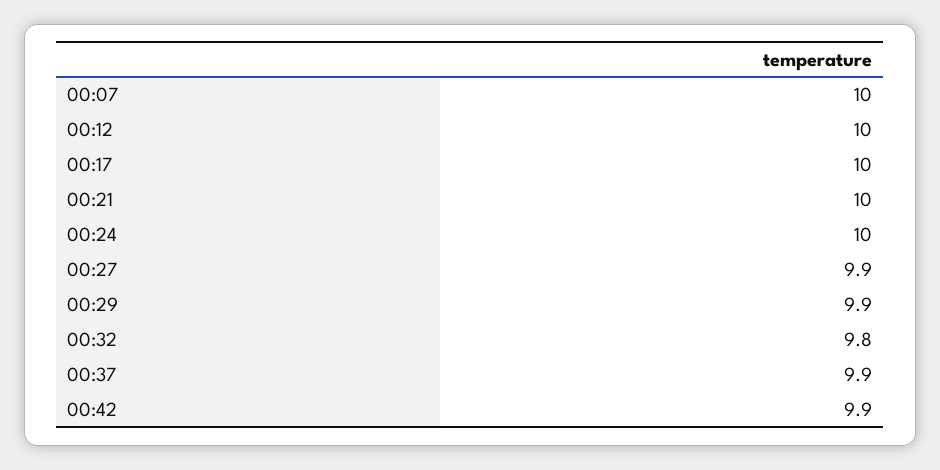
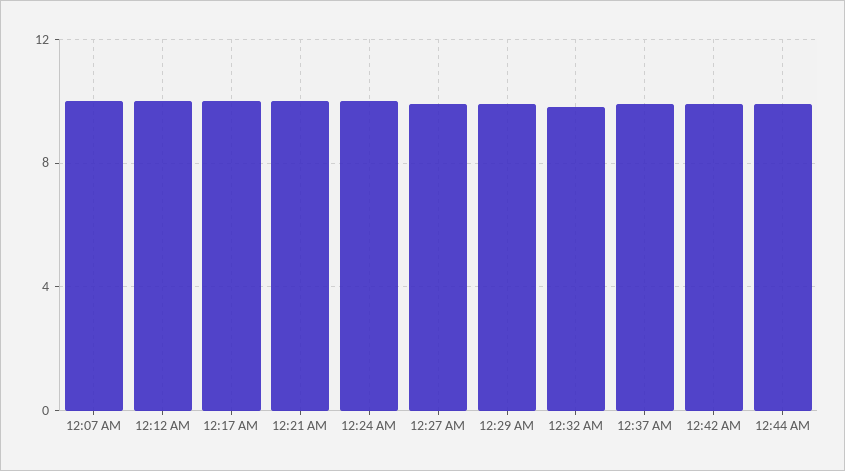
12:44 AM: none -> 10

